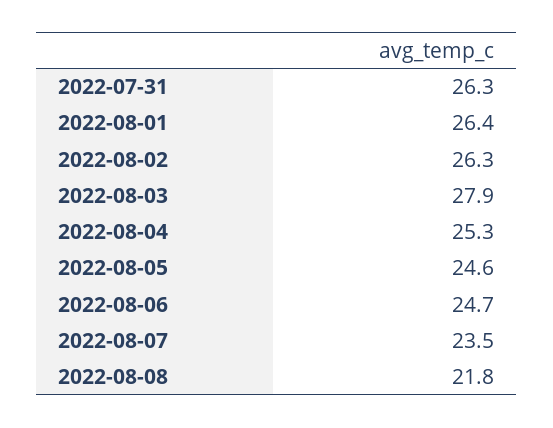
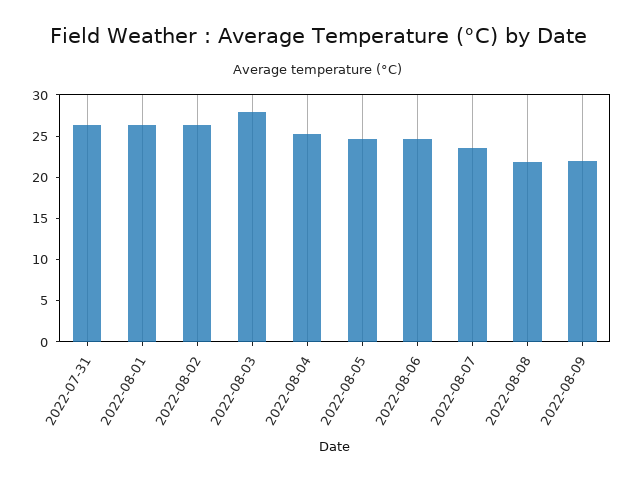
2022-08-09: none -> 22

